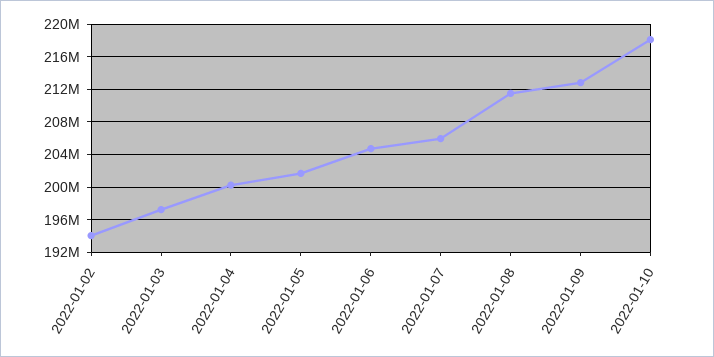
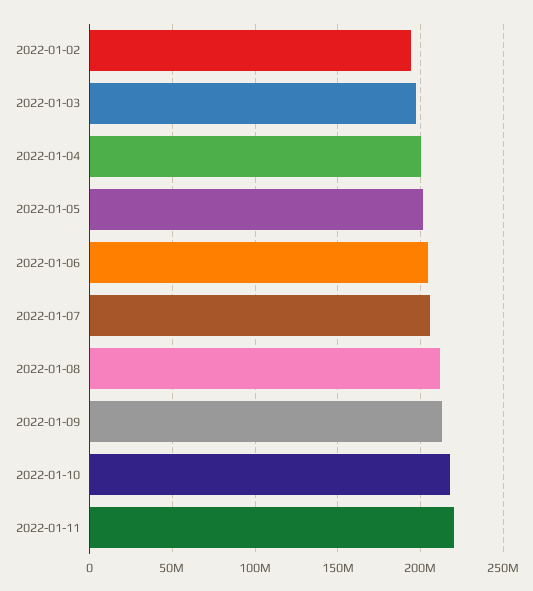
2022-01-11: none -> 220000000

